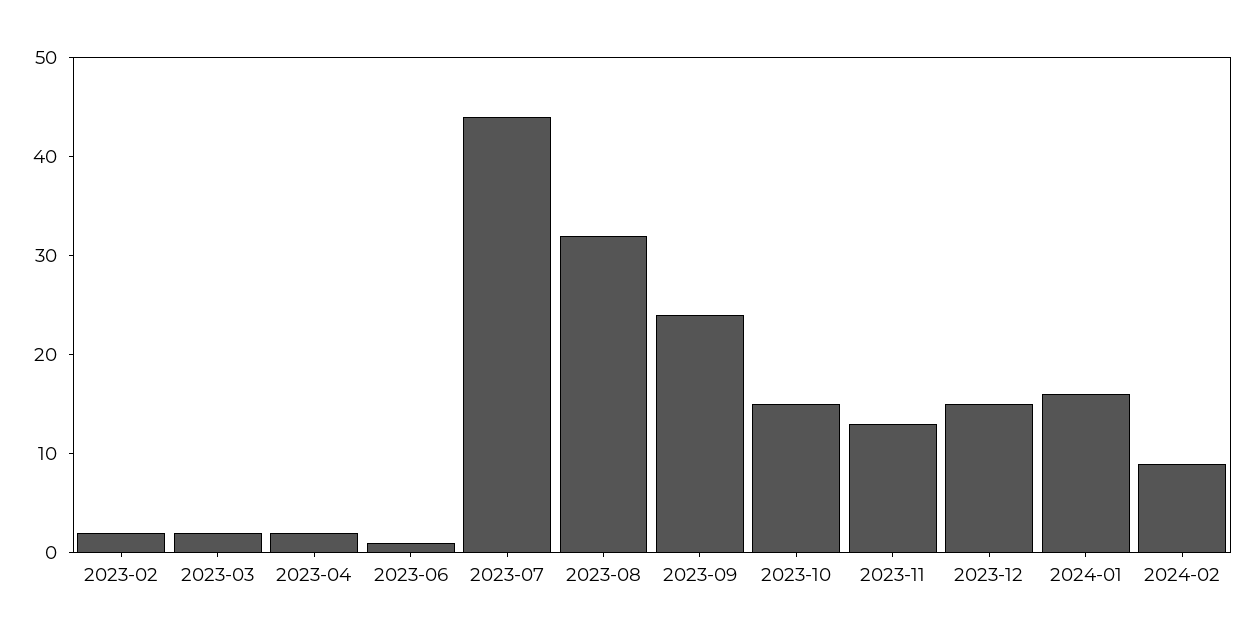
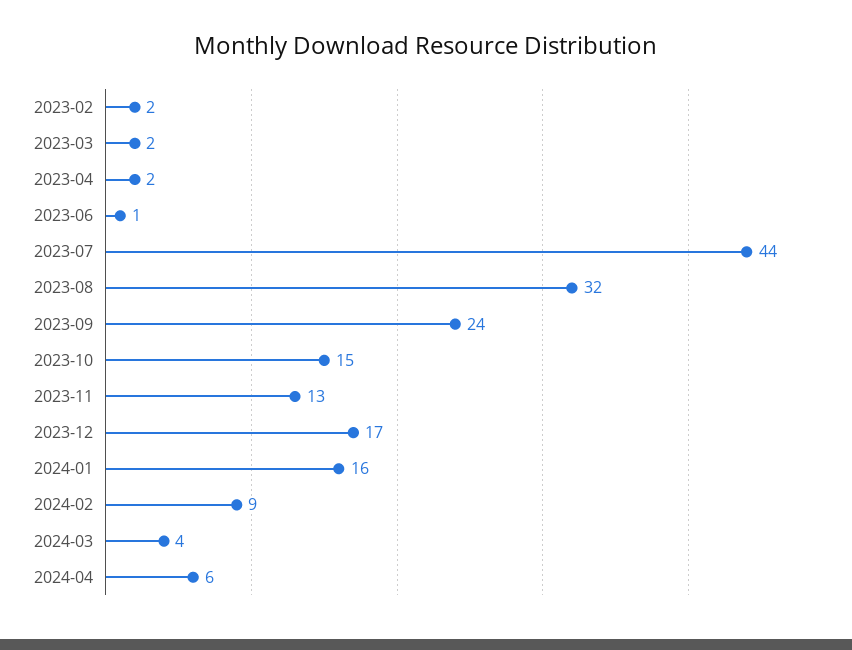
2023-12: 15 -> 17
2024-03: none -> 4
2024-04: none -> 6

